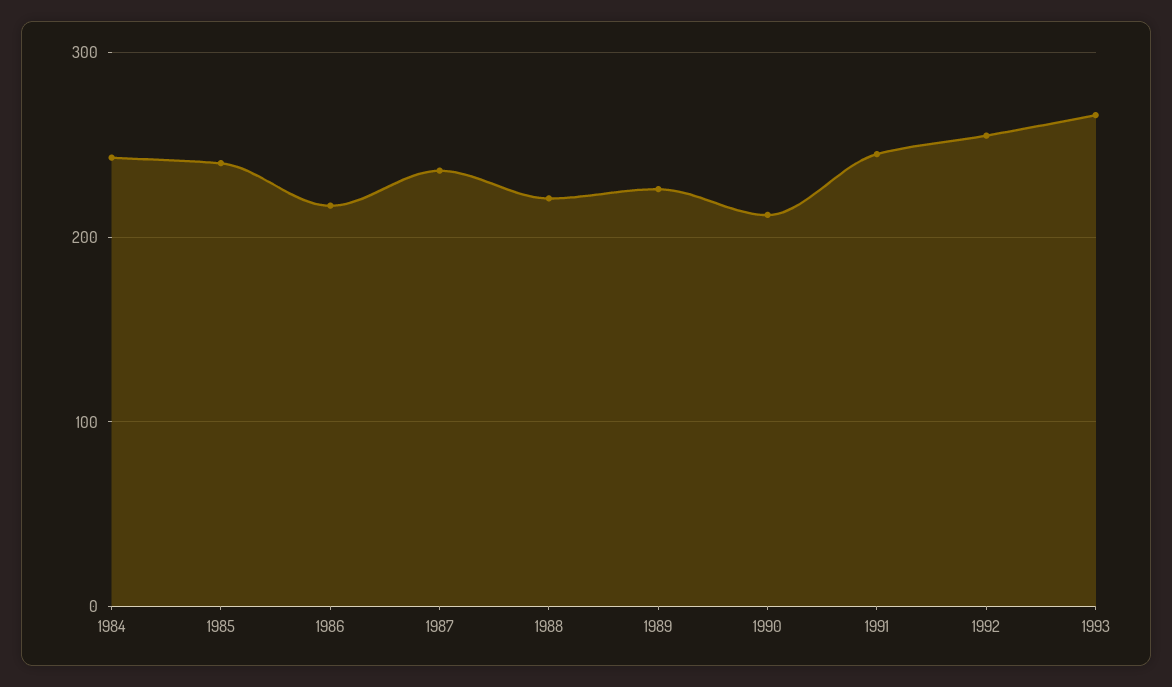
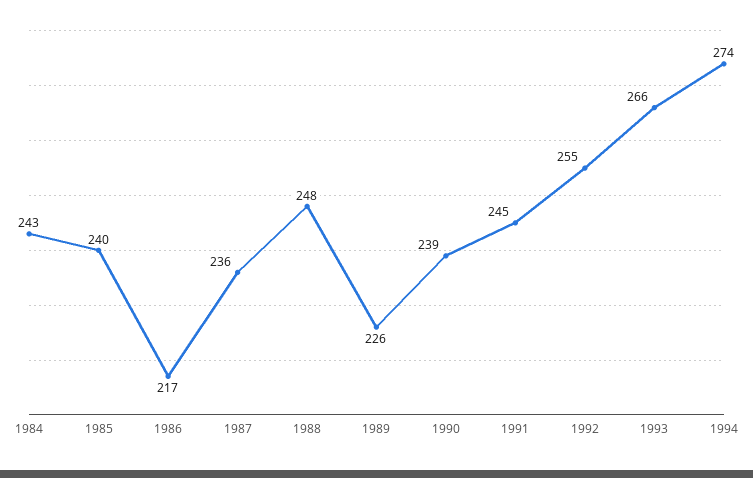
1988: 220 -> 248
1990: 210 -> 239
1994: none -> 274

